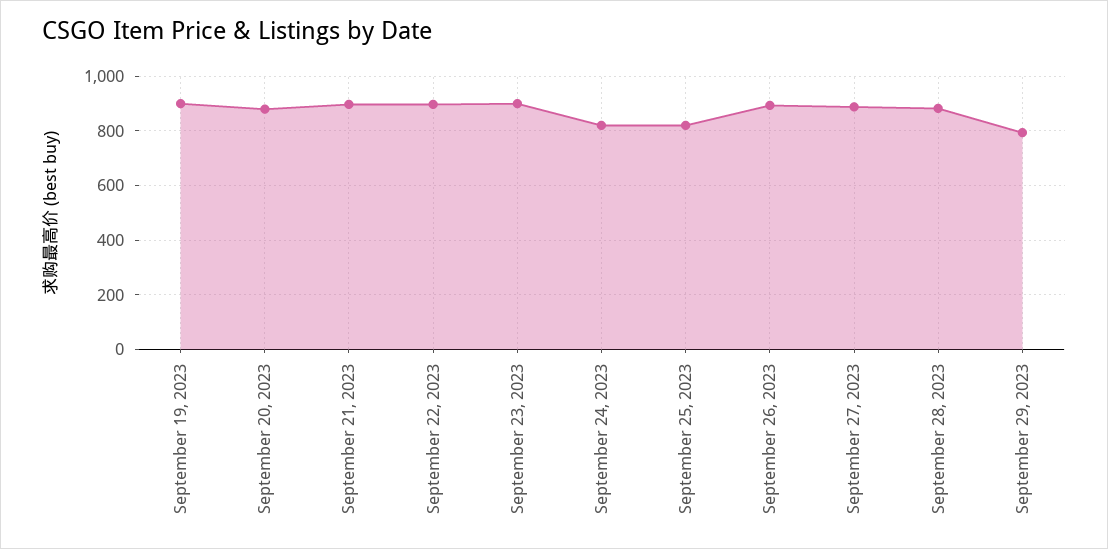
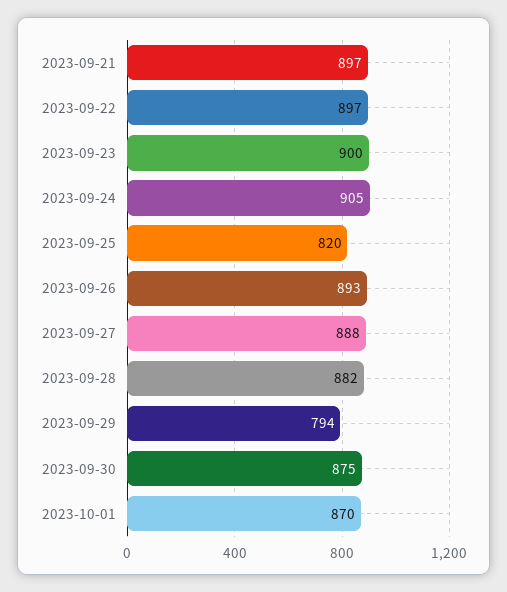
September 19, 2023: 900 -> none
September 20, 2023: 875 -> none
September 24, 2023: 825 -> 905
2023-09-30: none -> 875
2023-10-01: none -> 870

